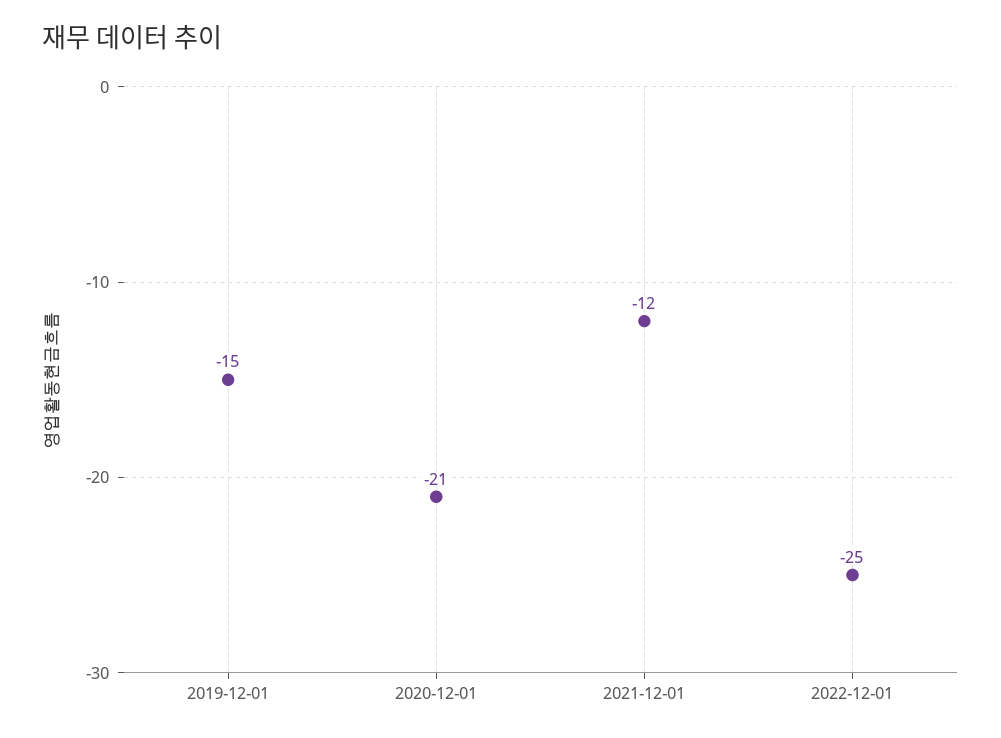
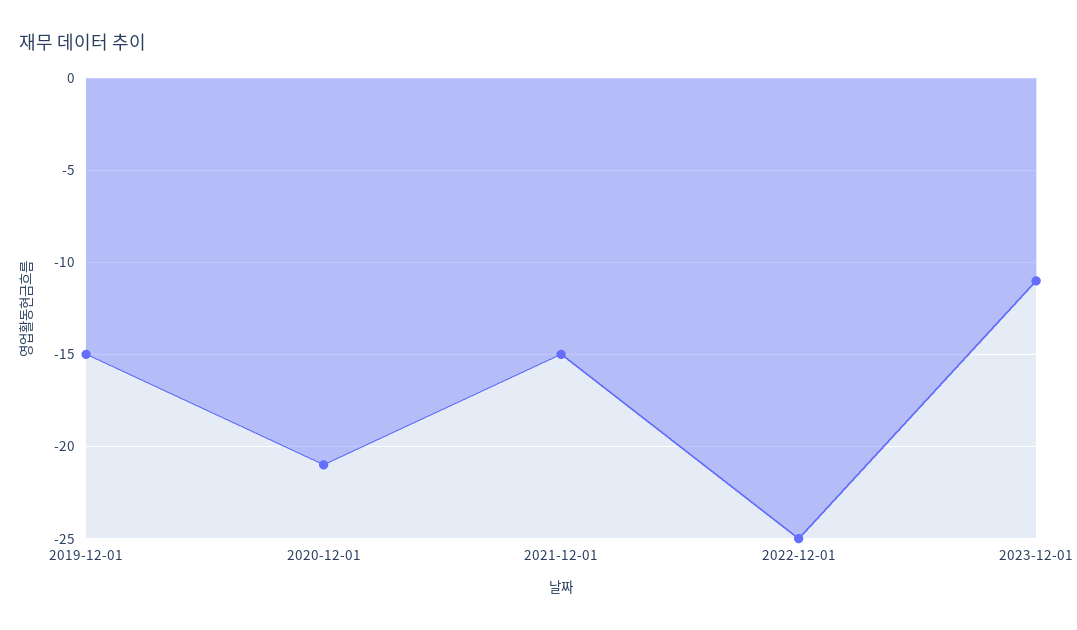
2021-12-01: -12 -> -15
2023-12-01: none -> -11

